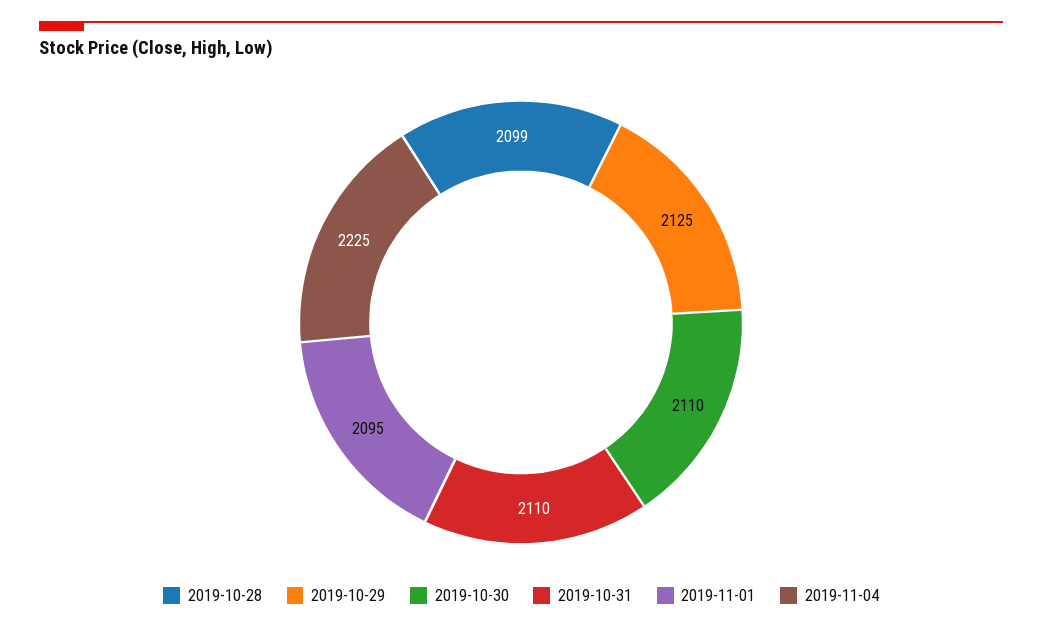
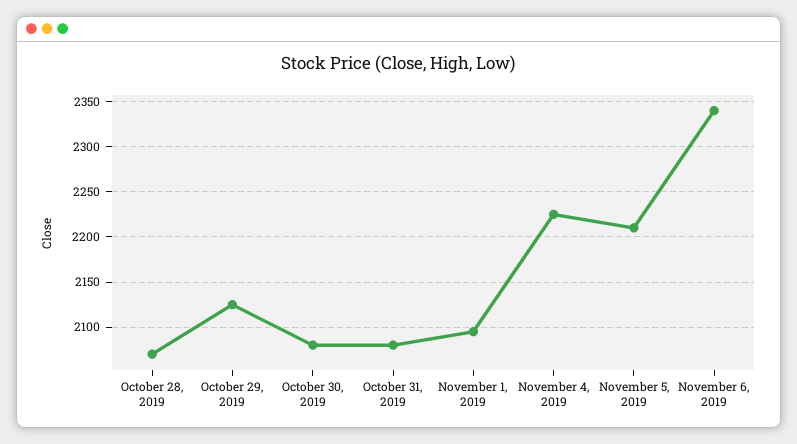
2019-10-28: 2099 -> 2070
2019-10-30: 2110 -> 2080
2019-10-31: 2110 -> 2080
November 5, 2019: none -> 2210
November 6, 2019: none -> 2340

